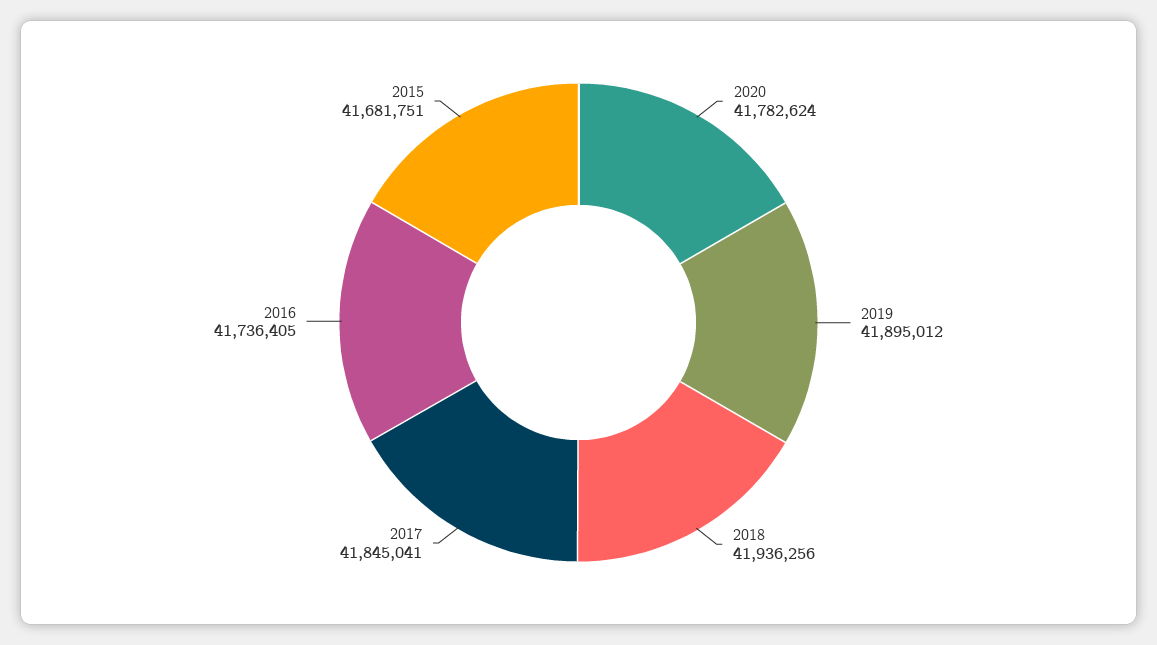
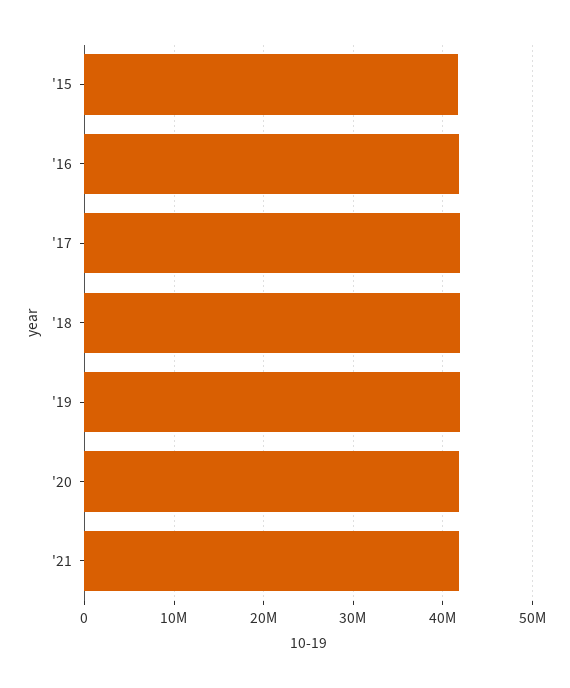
'21: none -> 42000000

